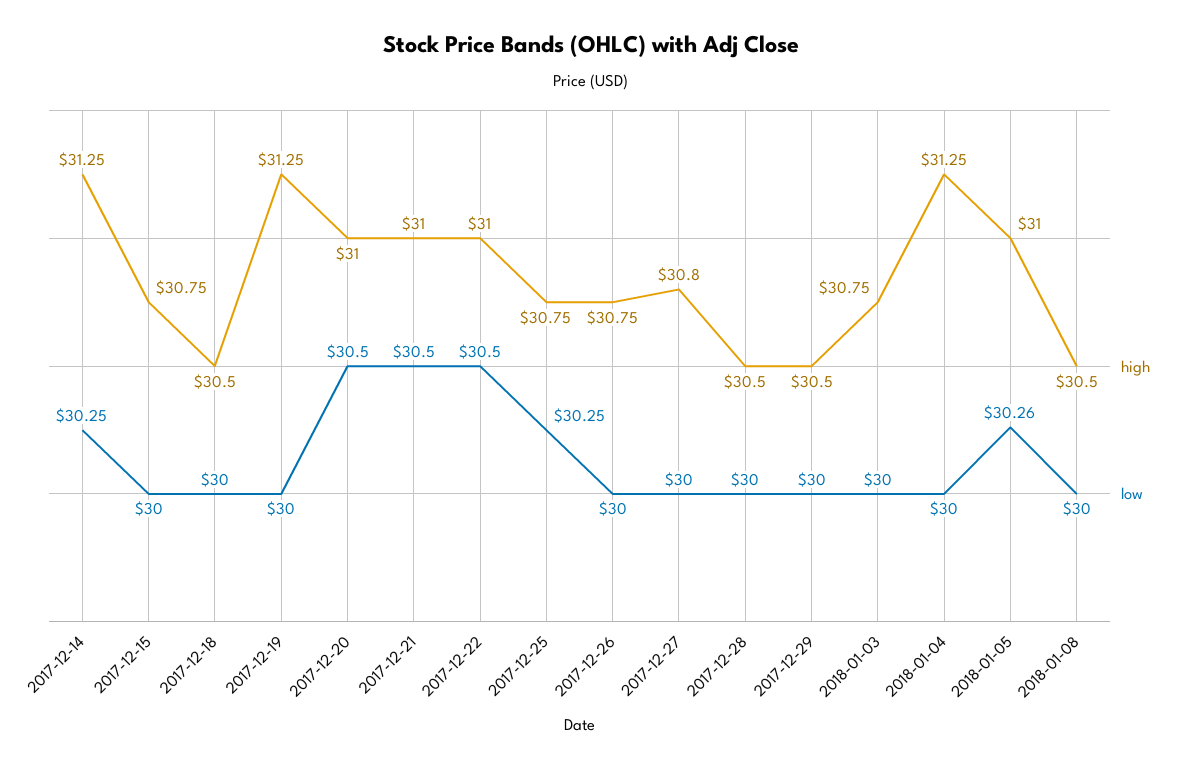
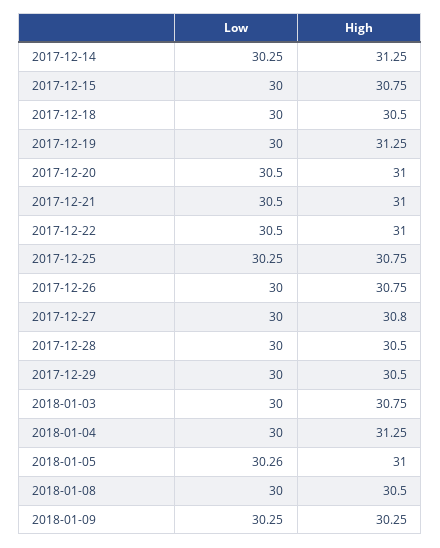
low, 2018-01-09: none -> 30.25
high, 2018-01-09: none -> 30.25

